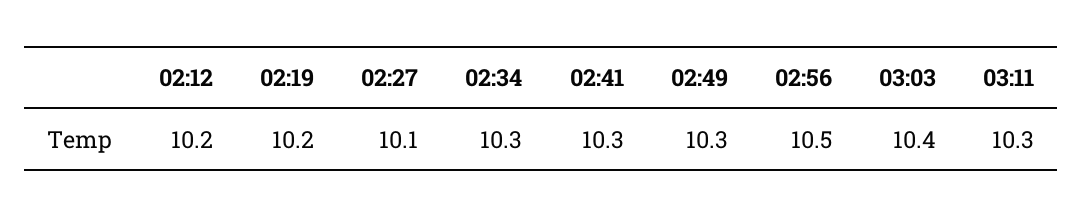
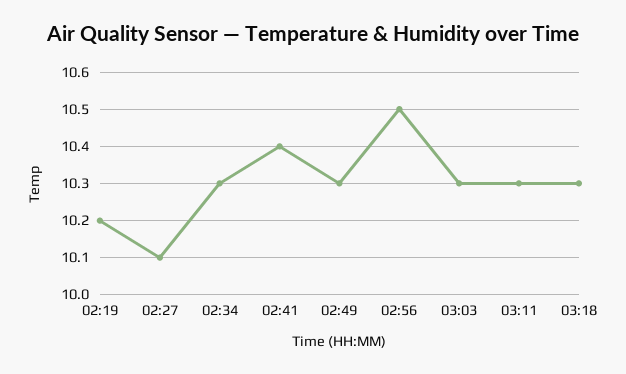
02:12: 10.2 -> none
02:41: 10.3 -> 10.4
03:03: 10.4 -> 10.3
03:18: none -> 10.3

